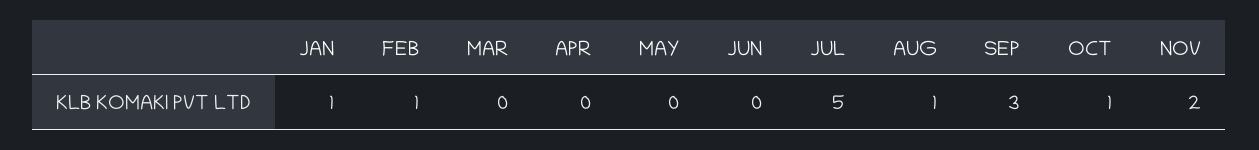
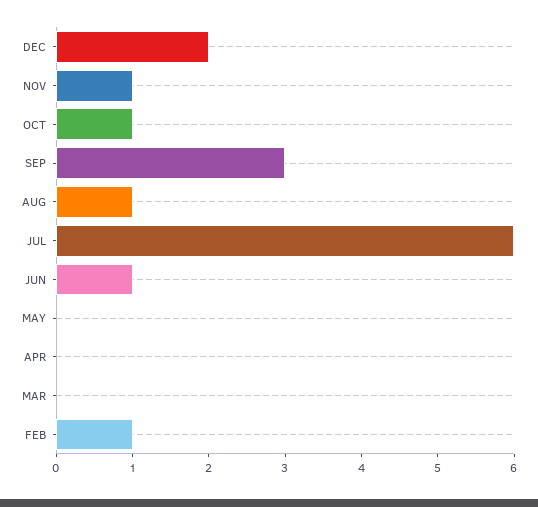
JAN: 1 -> none
JUN: 0 -> 1
JUL: 5 -> 6
NOV: 2 -> 1
DEC: none -> 2

